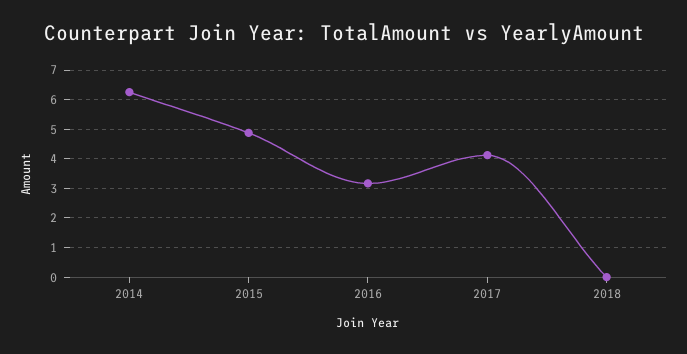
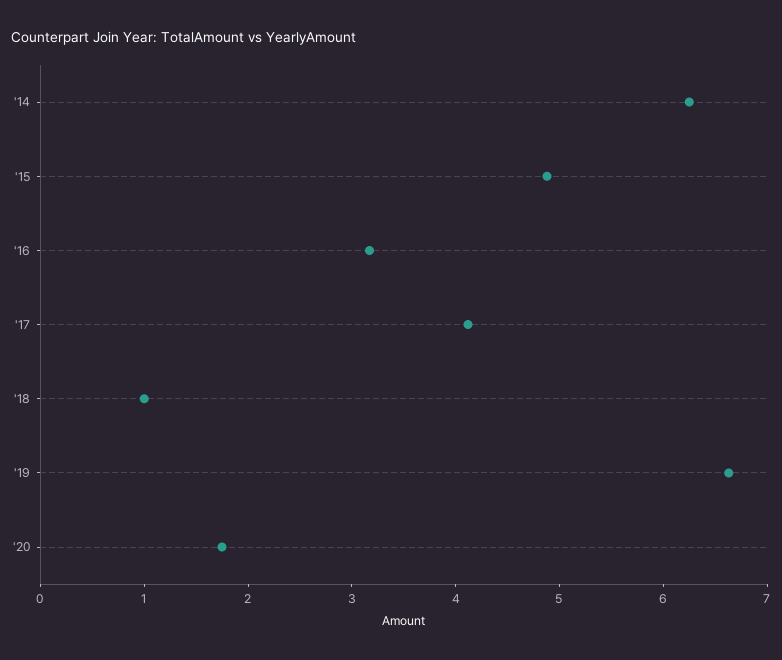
2018: 0 -> 1
'19: none -> 6.6
'20: none -> 1.8

